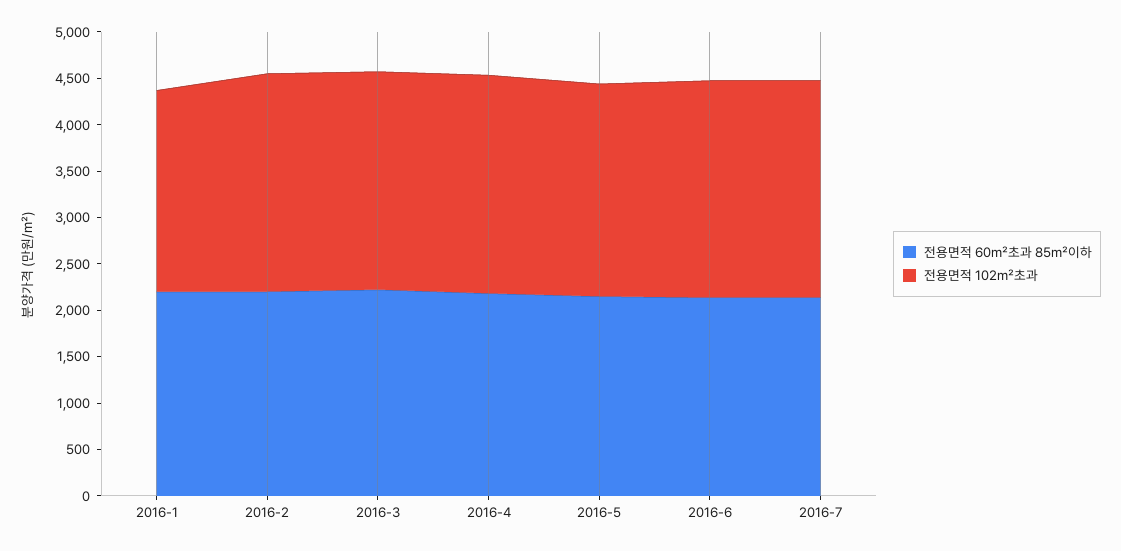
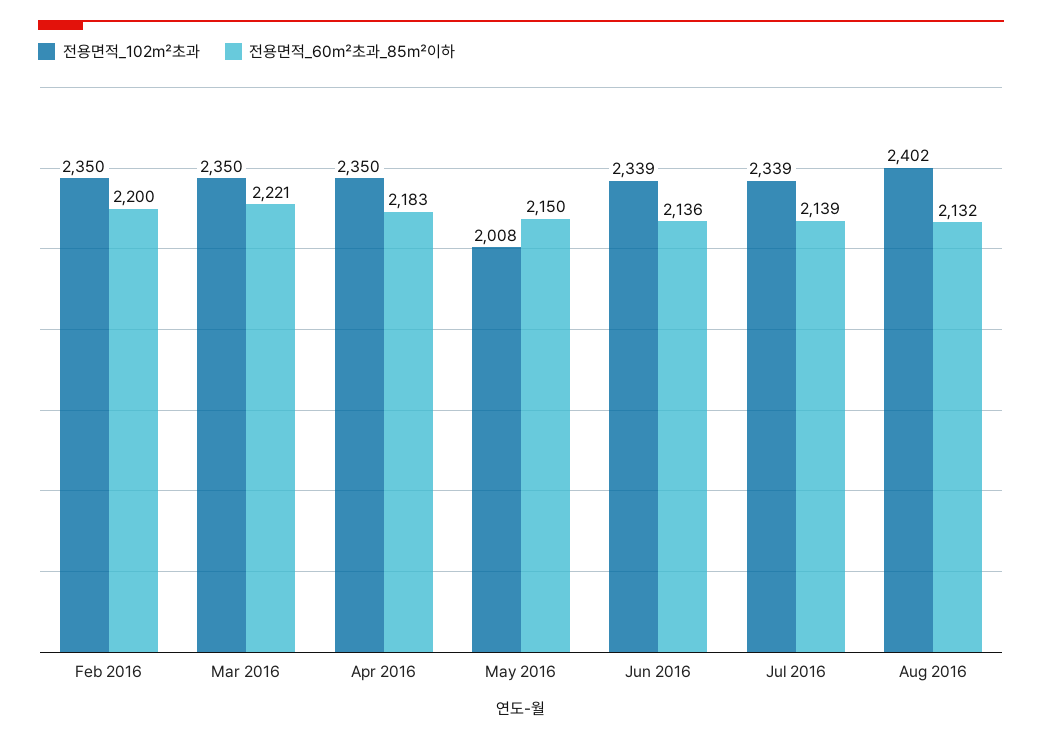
전용면적 60㎡초과 85㎡이하, 2016-1: 2200 -> none
전용면적 102㎡초과, 2016-1: 2200 -> none
전용면적 102㎡초과, 2016-5: 2300 -> 2008
전용면적 102㎡초과, Aug 2016: none -> 2402
전용면적 60㎡초과 85㎡이하, Aug 2016: none -> 2132

